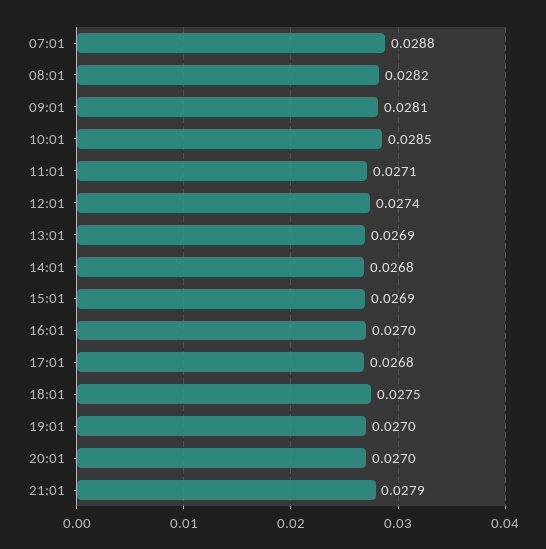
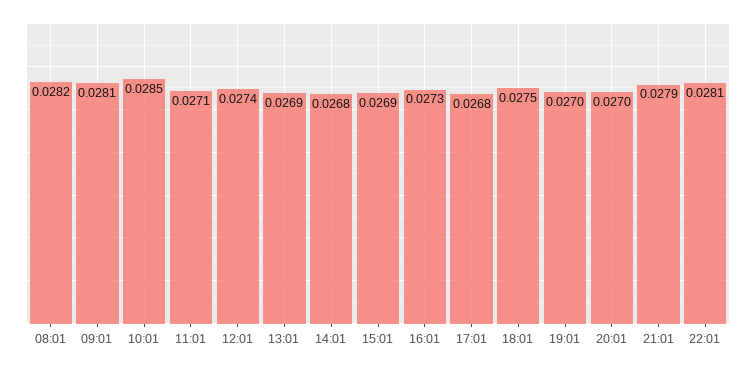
07:01: 0.0288 -> none
16:01: 0.027 -> 0.0273
22:01: none -> 0.0281

